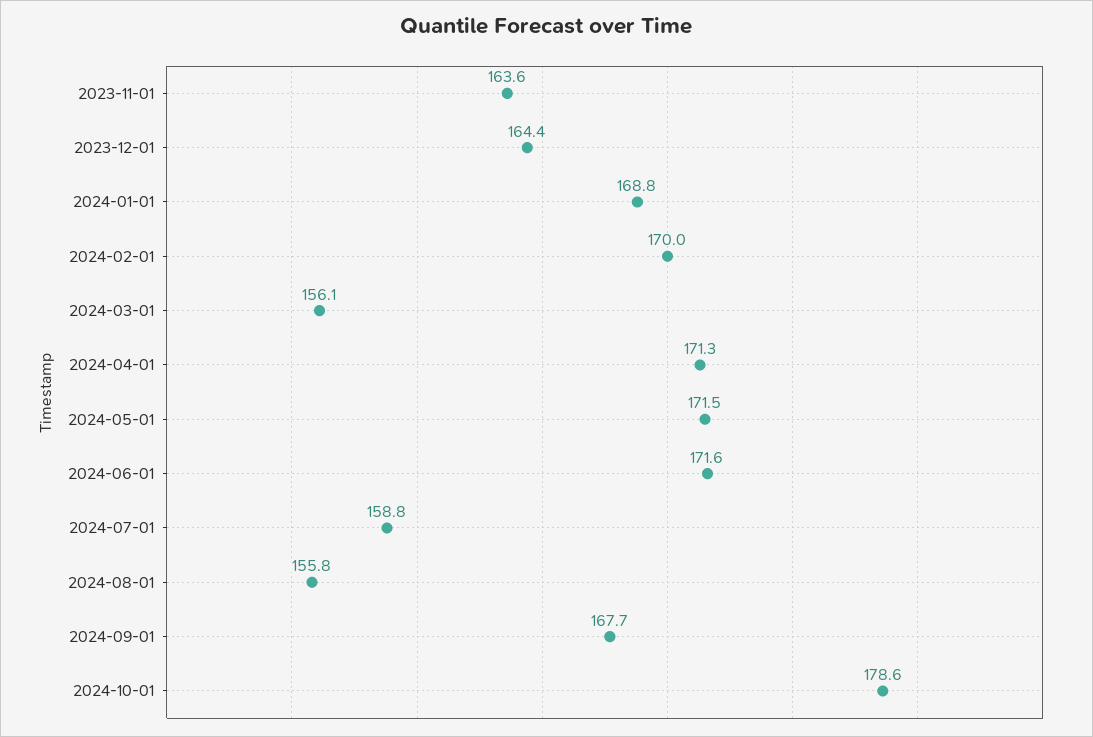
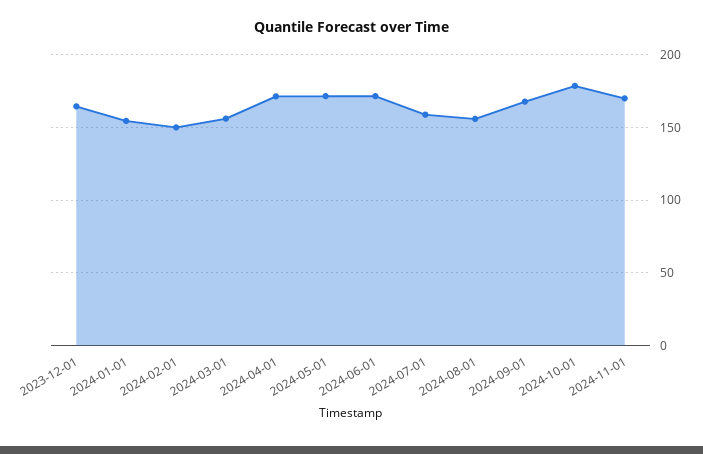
2023-11-01: 163.6 -> none
2024-01-01: 168.8 -> 155
2024-02-01: 170 -> 150
2024-11-01: none -> 170

